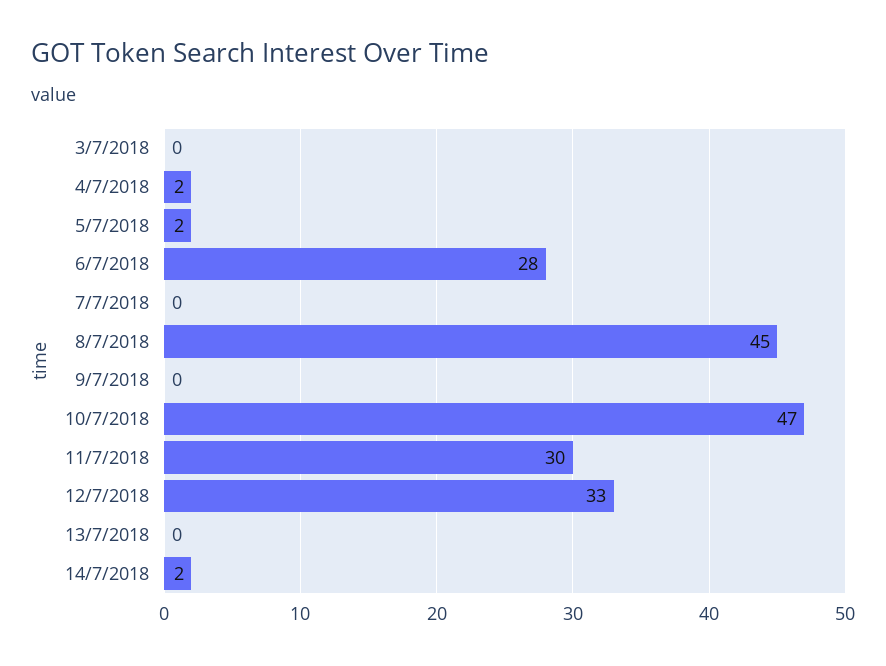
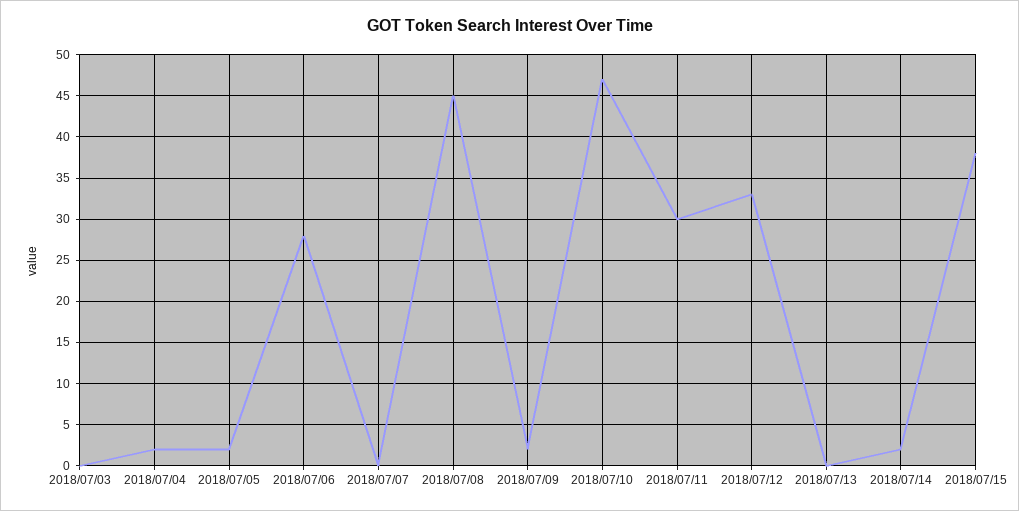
9/7/2018: 0 -> 2
2018/07/15: none -> 38

